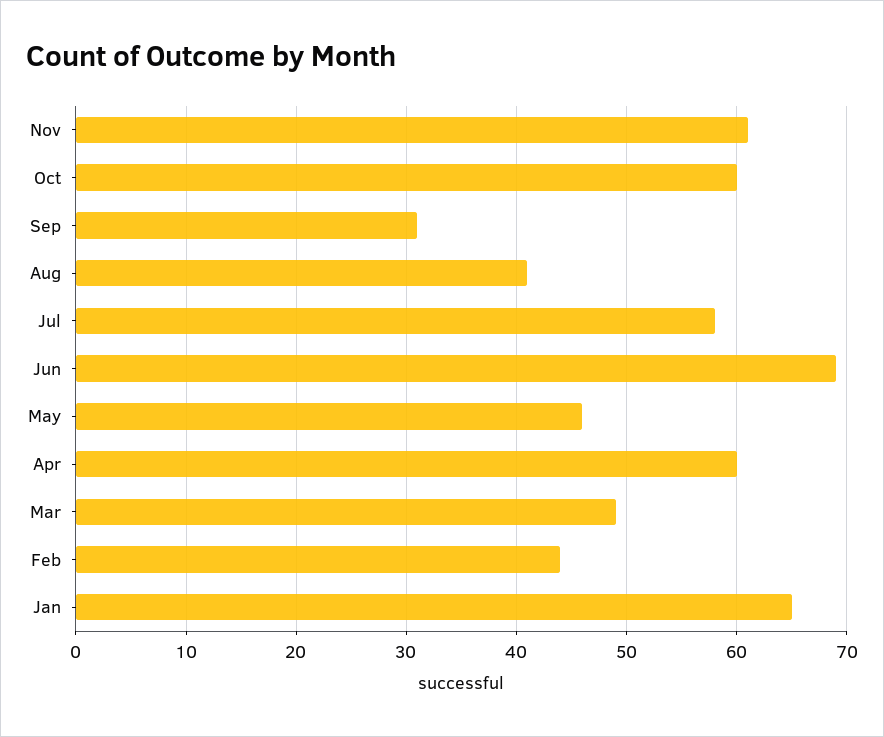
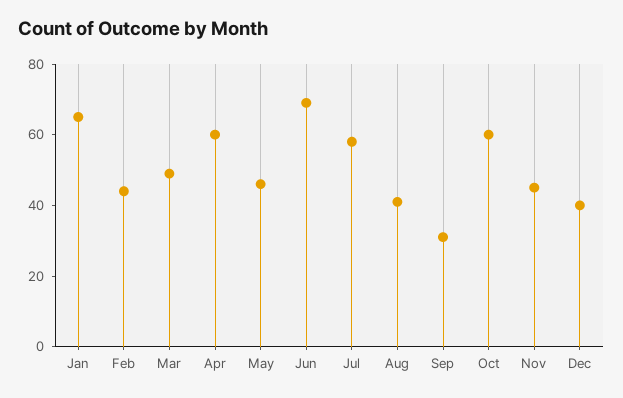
Nov: 61 -> 45
Dec: none -> 40

